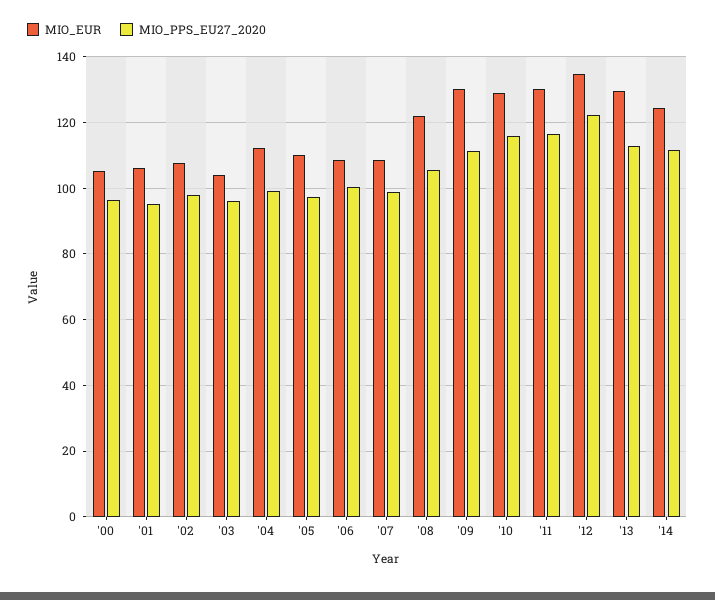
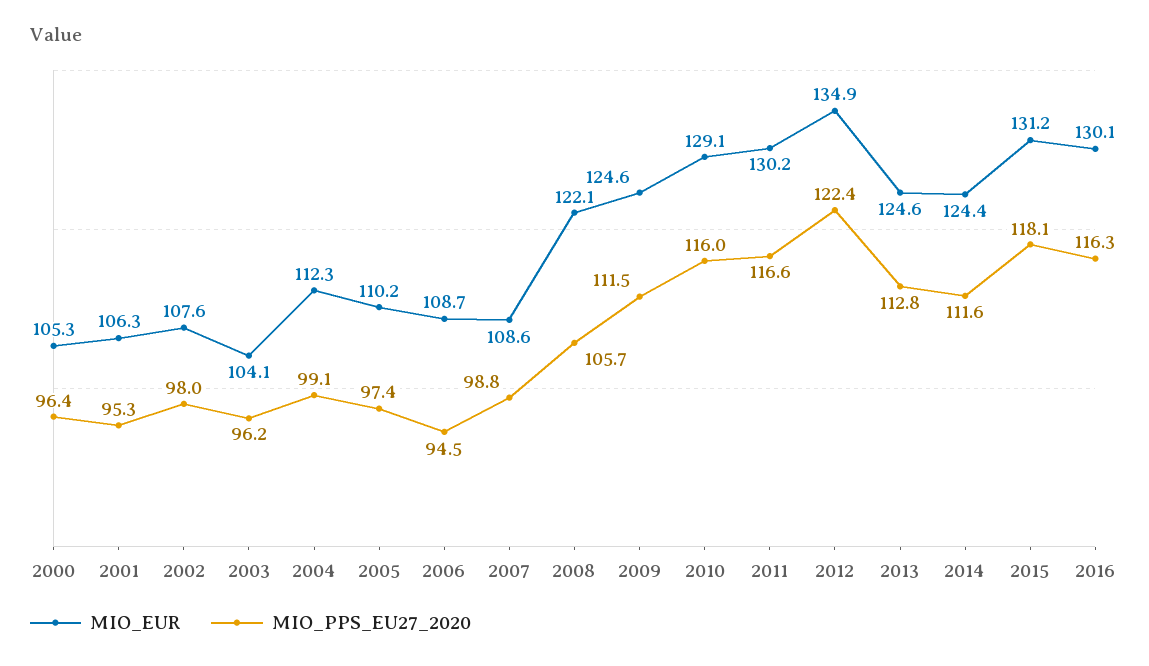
MIO_PPS_EU27_2020, '06: 100 -> 94.5
MIO_EUR, '09: 130 -> 124.6
MIO_EUR, '13: 130 -> 124.6
MIO_EUR, 2015: none -> 131.2
MIO_PPS_EU27_2020, 2015: none -> 118.1
MIO_EUR, 2016: none -> 130.1
MIO_PPS_EU27_2020, 2016: none -> 116.3

